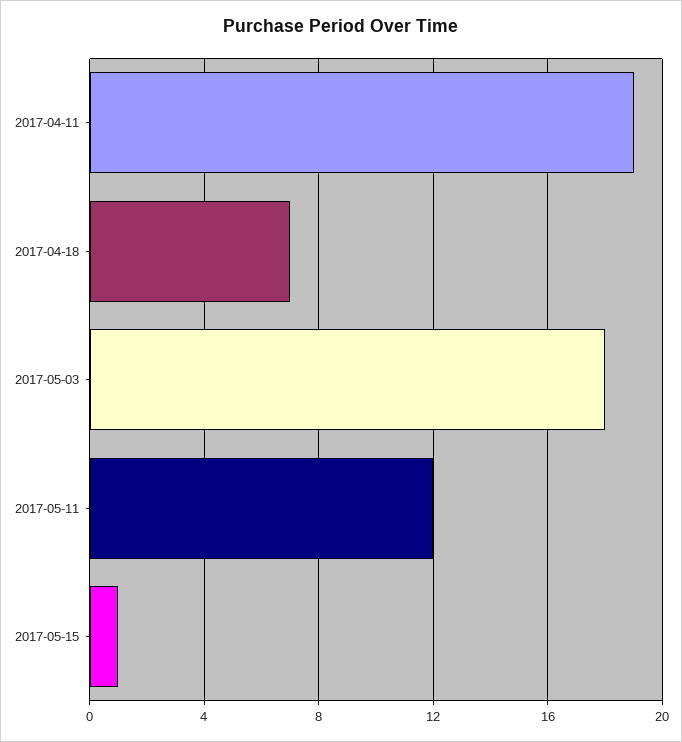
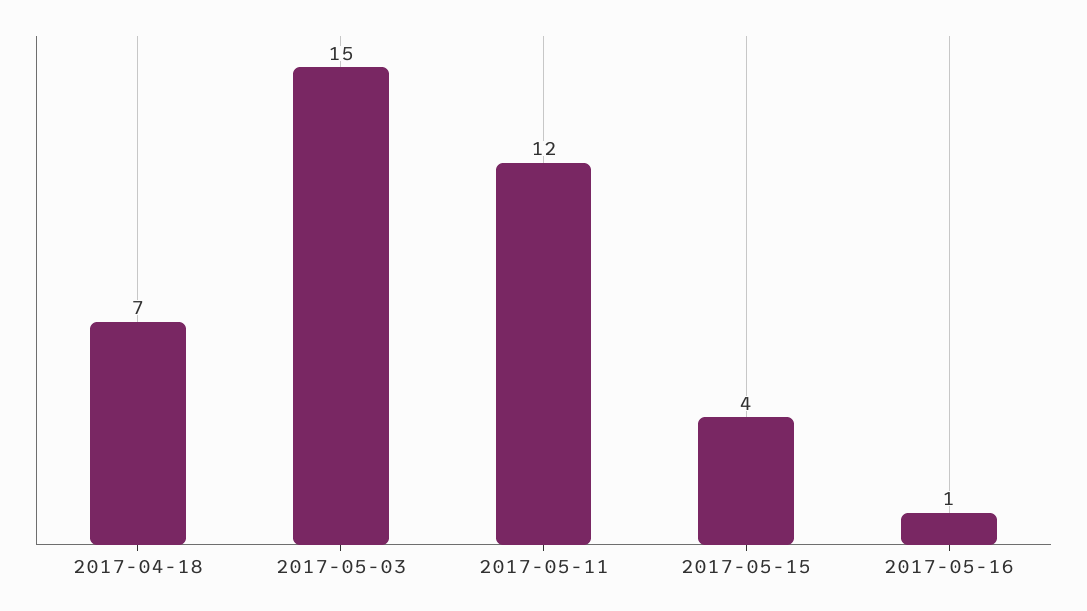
2017-04-11: 19 -> none
2017-05-03: 18 -> 15
2017-05-15: 1 -> 4
2017-05-16: none -> 1

